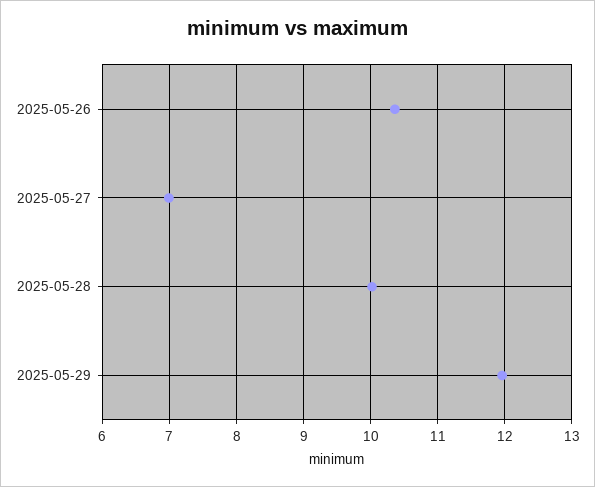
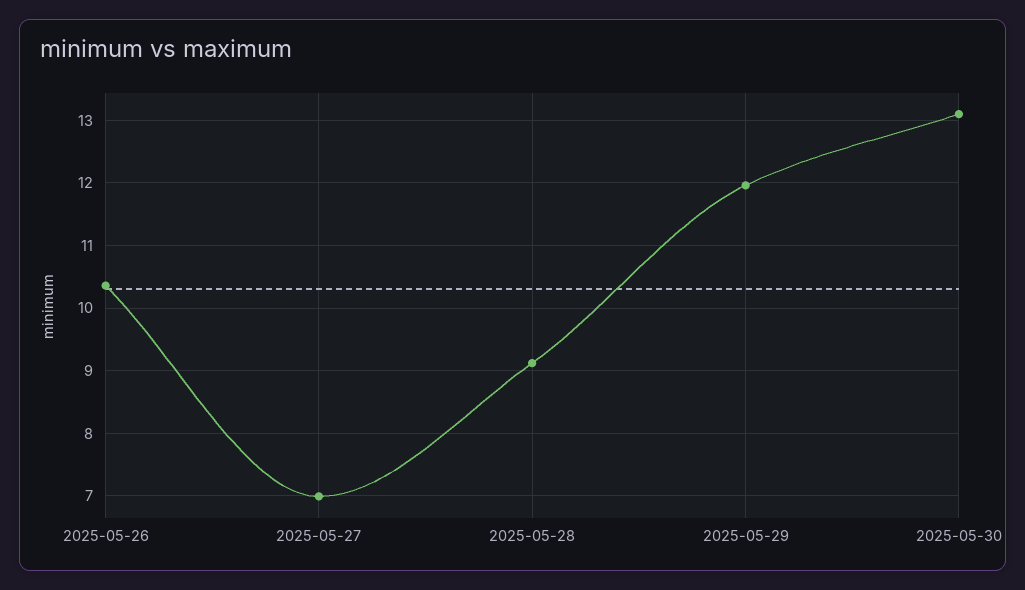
2025-05-28: 10 -> 9.1
2025-05-30: none -> 13.1

